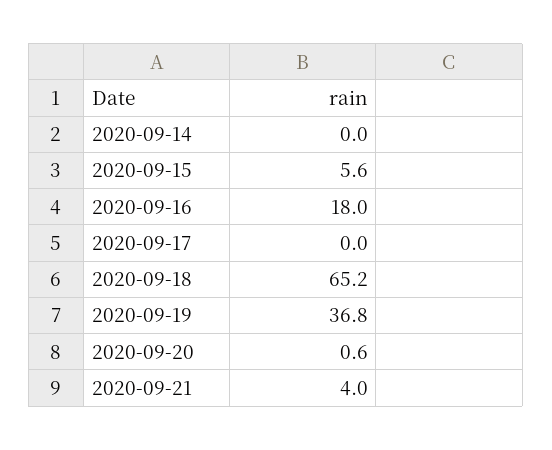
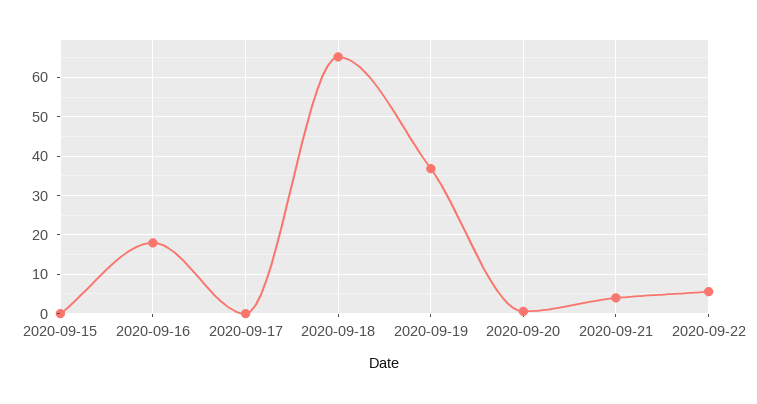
2020-09-14: 0 -> none
2020-09-15: 5.6 -> 0
2020-09-22: none -> 6

